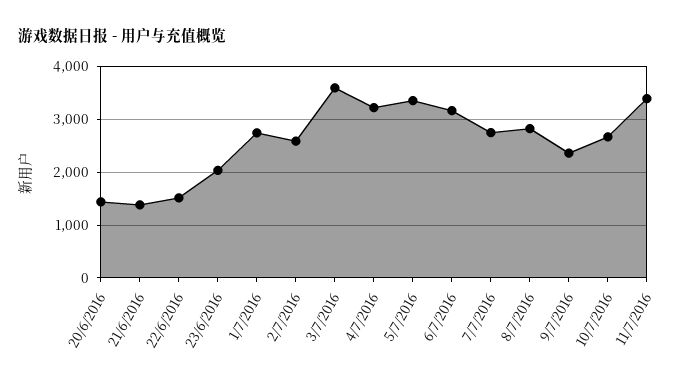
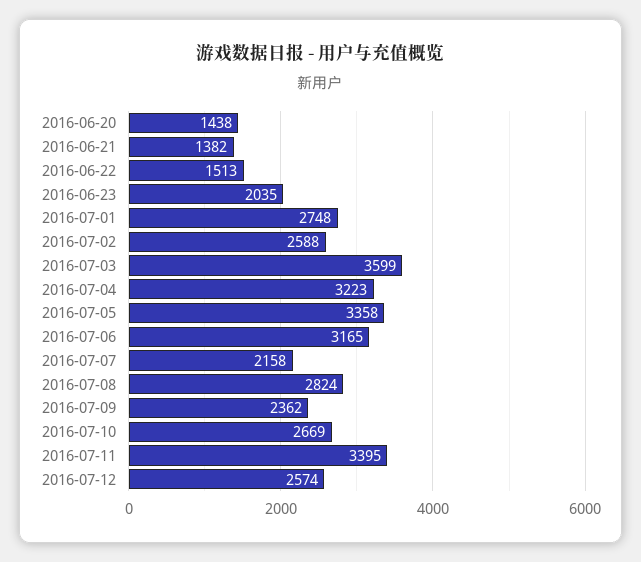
7/7/2016: 2800 -> 2158
2016-07-12: none -> 2574

